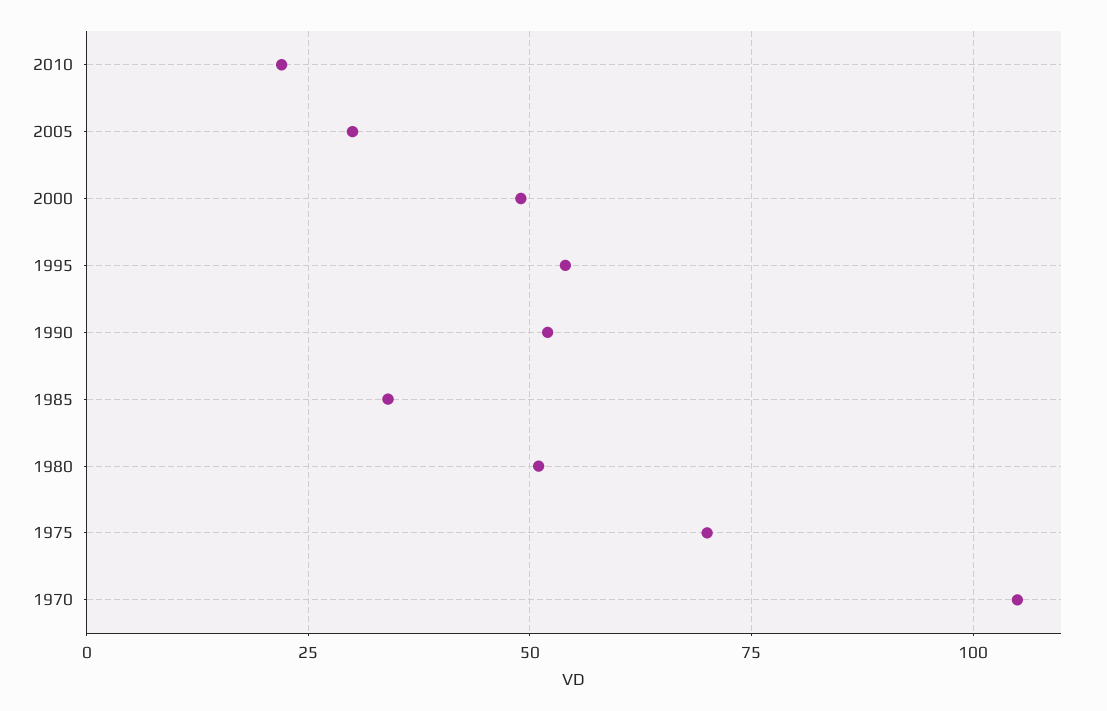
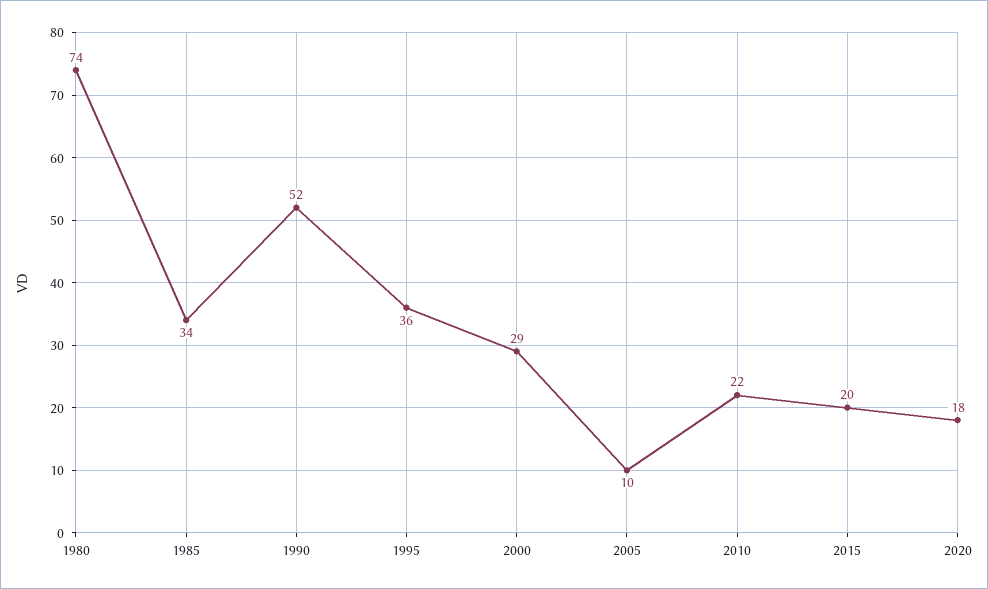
2005: 30 -> 10
2000: 50 -> 29
1995: 55 -> 36
1980: 50 -> 74
1975: 70 -> none
1970: 105 -> none
2015: none -> 20
2020: none -> 18

